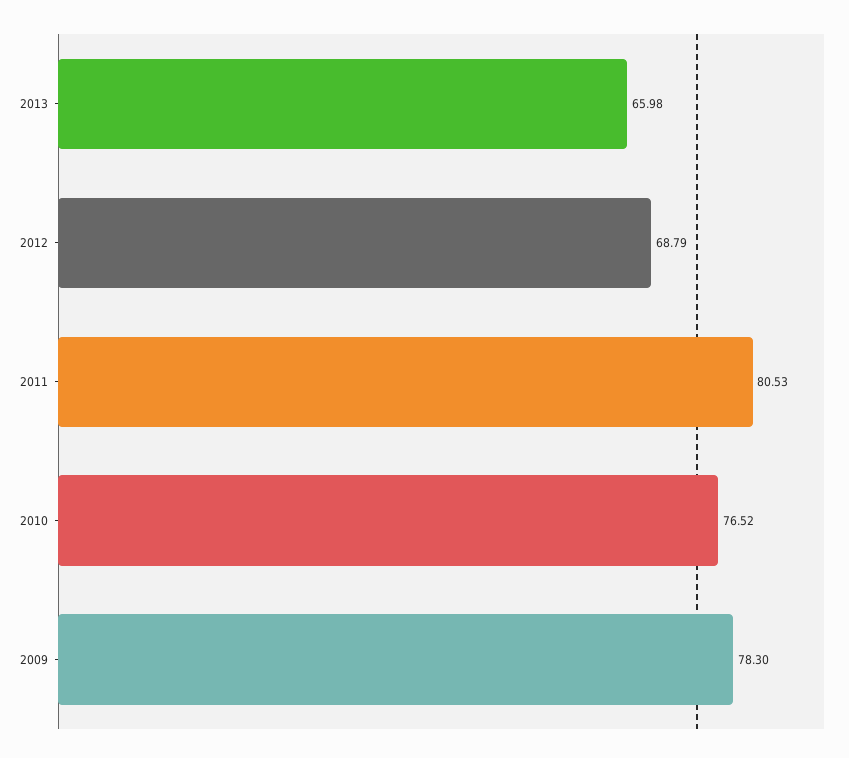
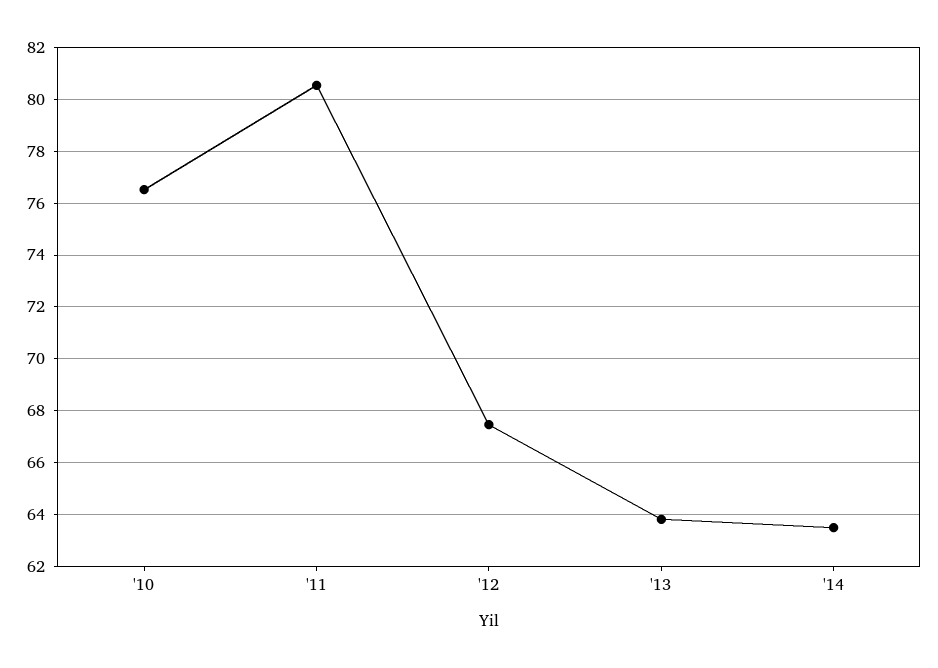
2013: 65.98 -> 63.75
2012: 68.79 -> 67.5
2009: 78.3 -> none
'14: none -> 63.5

